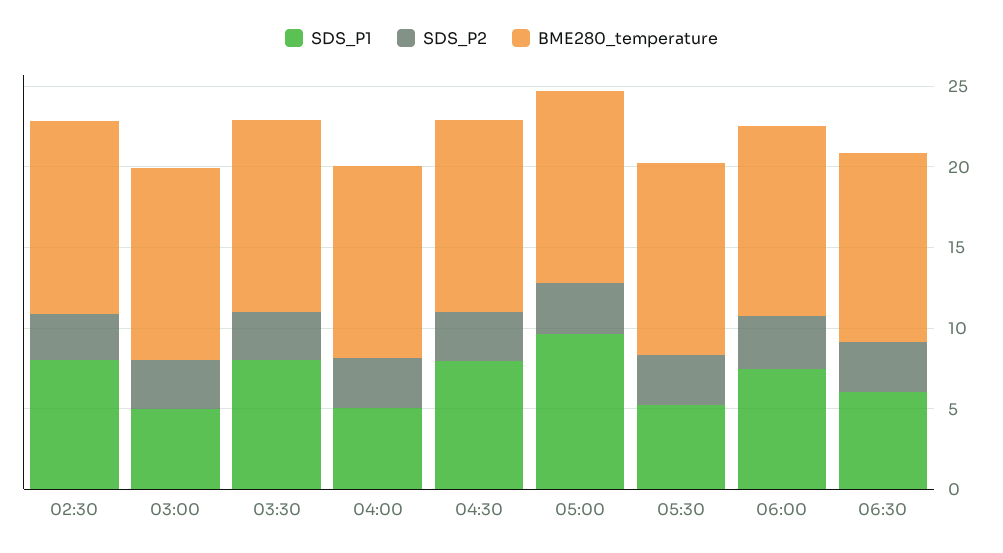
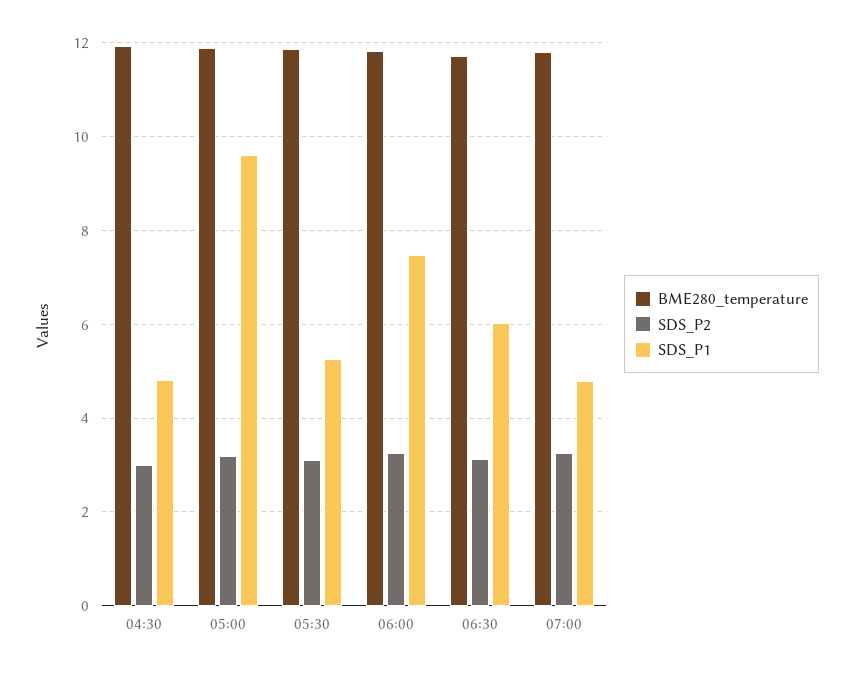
SDS_P1, 02:30: 8 -> none
SDS_P2, 02:30: 3 -> none
BME280_temperature, 02:30: 12 -> none
SDS_P1, 03:00: 5 -> none
SDS_P2, 03:00: 3 -> none
BME280_temperature, 03:00: 12 -> none
SDS_P1, 03:30: 8 -> none
SDS_P2, 03:30: 3 -> none
BME280_temperature, 03:30: 12 -> none
SDS_P1, 04:00: 5 -> none
SDS_P2, 04:00: 3 -> none
BME280_temperature, 04:00: 12 -> none
SDS_P1, 04:30: 8 -> 4.8
BME280_temperature, 07:00: none -> 11.8
SDS_P2, 07:00: none -> 3.2
SDS_P1, 07:00: none -> 4.8

